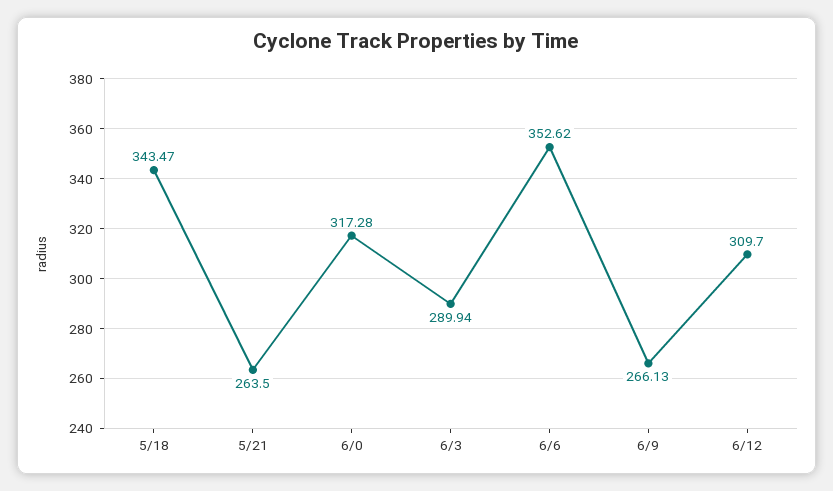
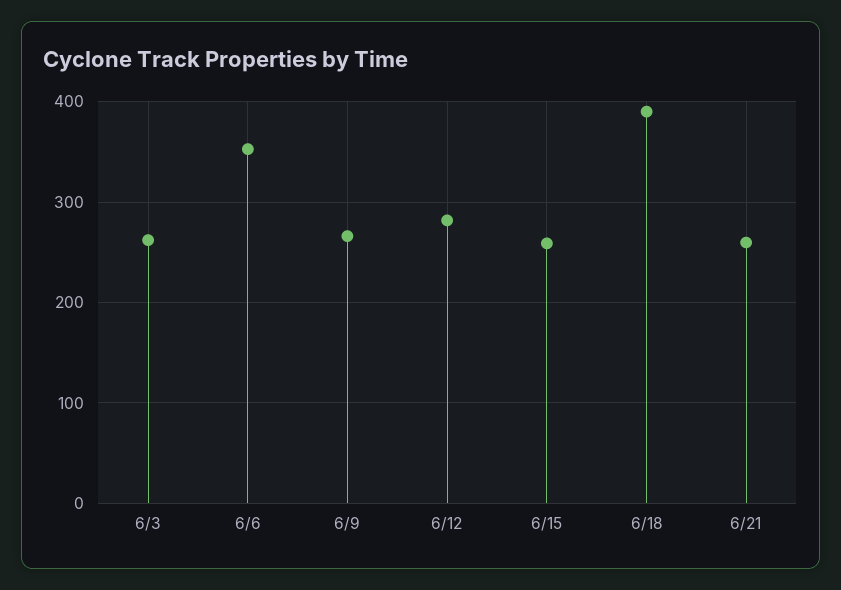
5/18: 343.47 -> none
5/21: 263.5 -> none
6/0: 317.28 -> none
6/3: 289.94 -> 260
6/12: 309.7 -> 280
6/15: none -> 260
6/18: none -> 390
6/21: none -> 260

